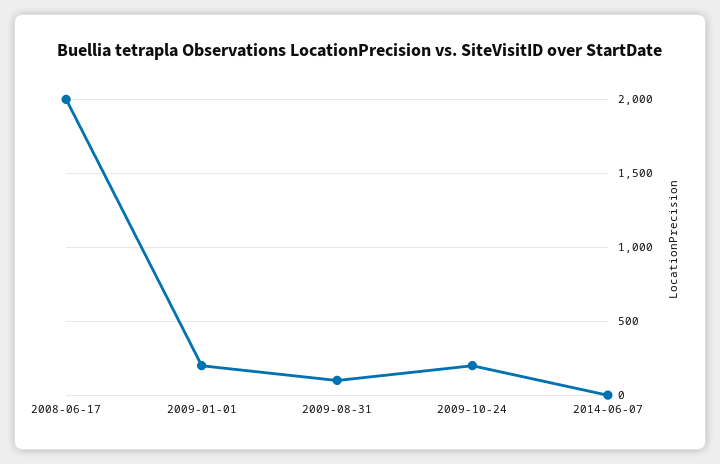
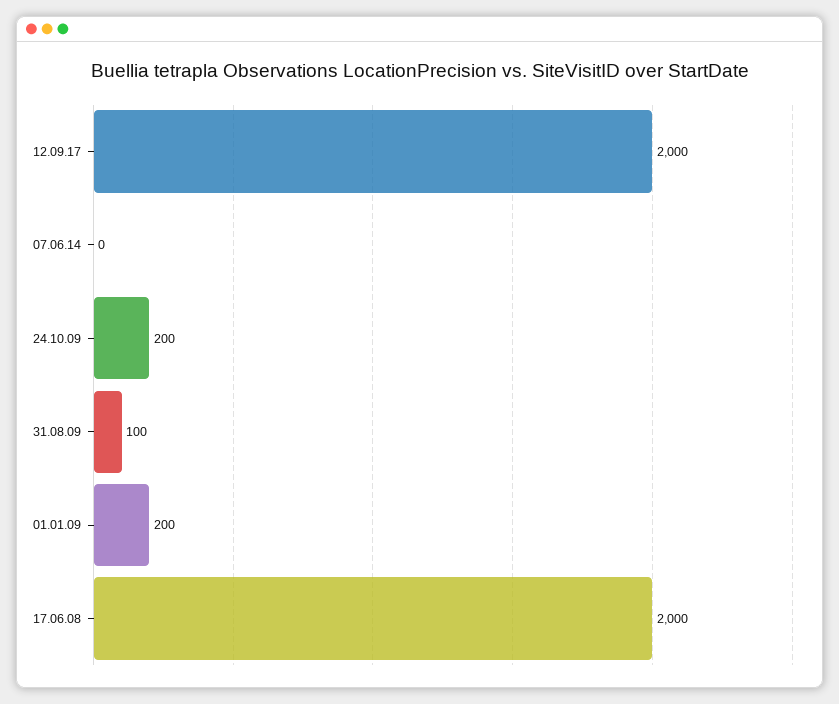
12.09.17: none -> 2000

